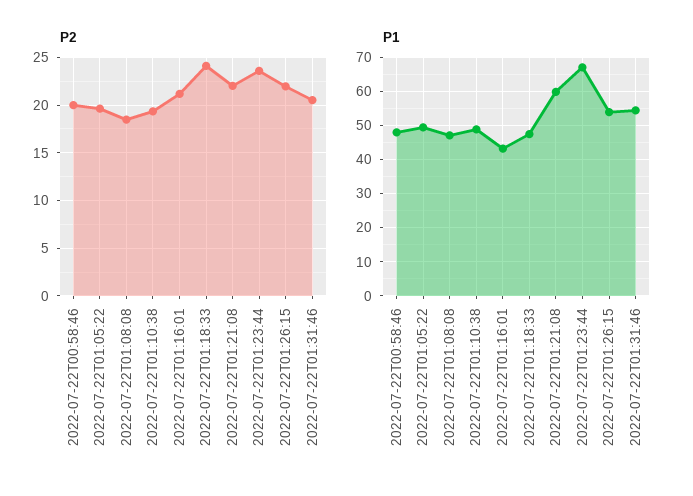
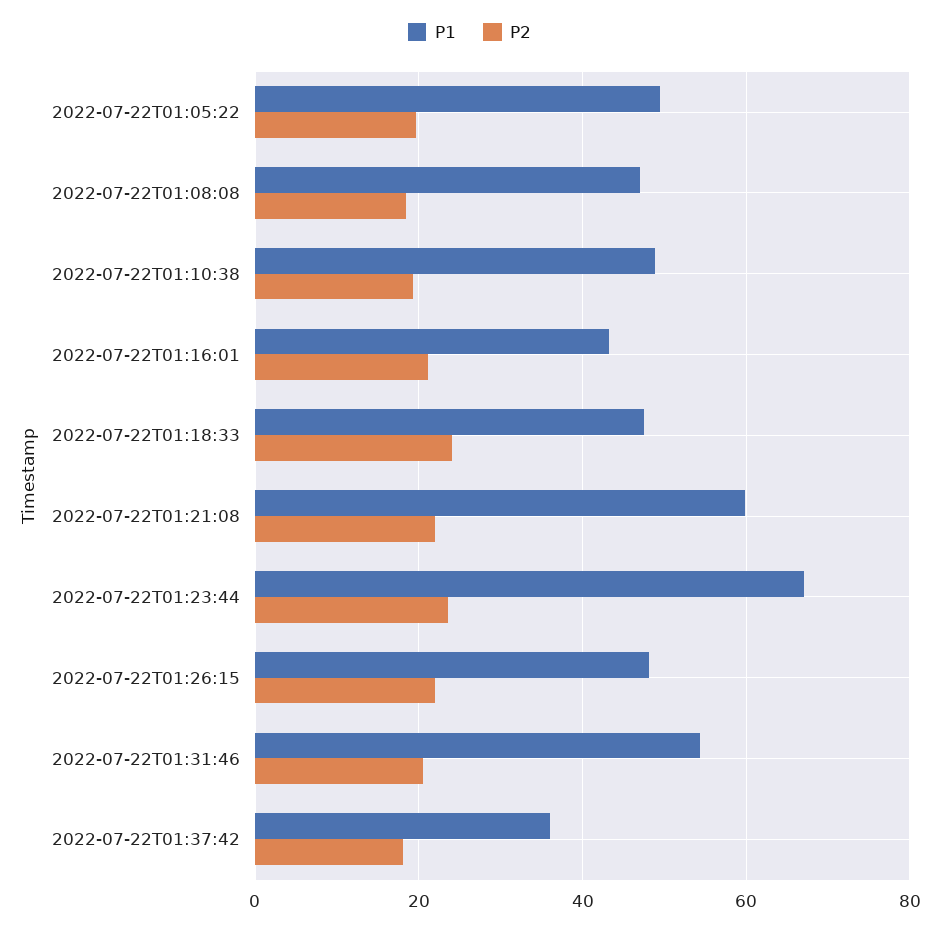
P2, 2022-07-22T00:58:46: 20 -> none
P1, 2022-07-22T00:58:46: 48 -> none
P1, 2022-07-22T01:26:15: 54 -> 48
P1, 2022-07-22T01:37:42: none -> 36
P2, 2022-07-22T01:37:42: none -> 18

